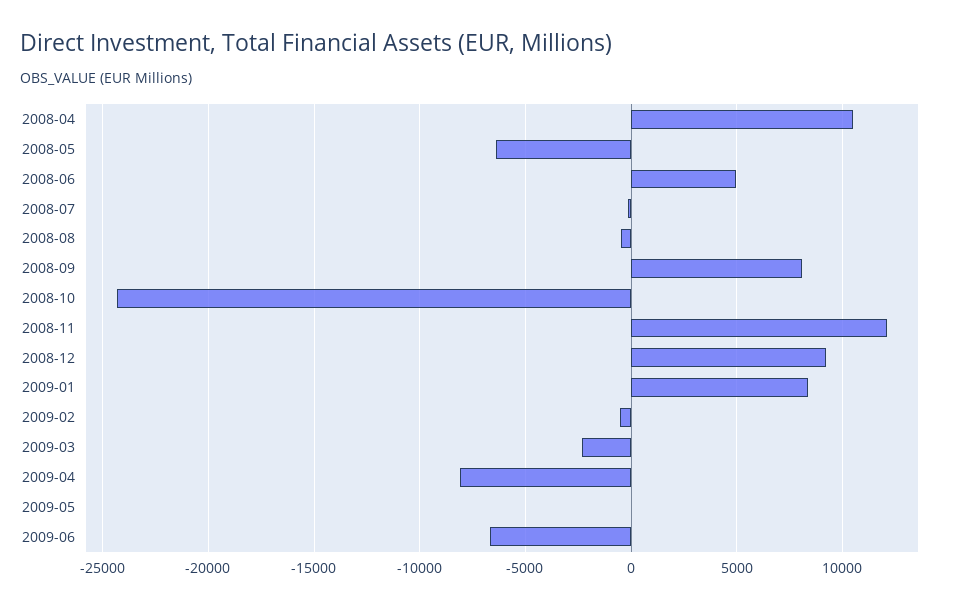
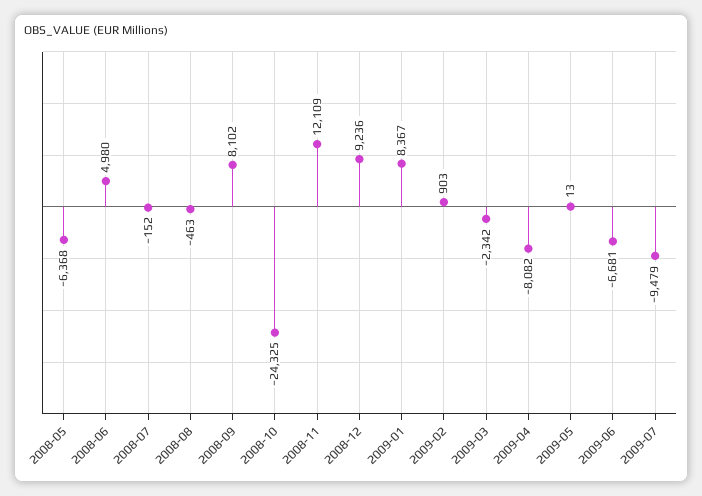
2008-04: 10500 -> none
2009-02: -500 -> 903
2009-07: none -> -9479

